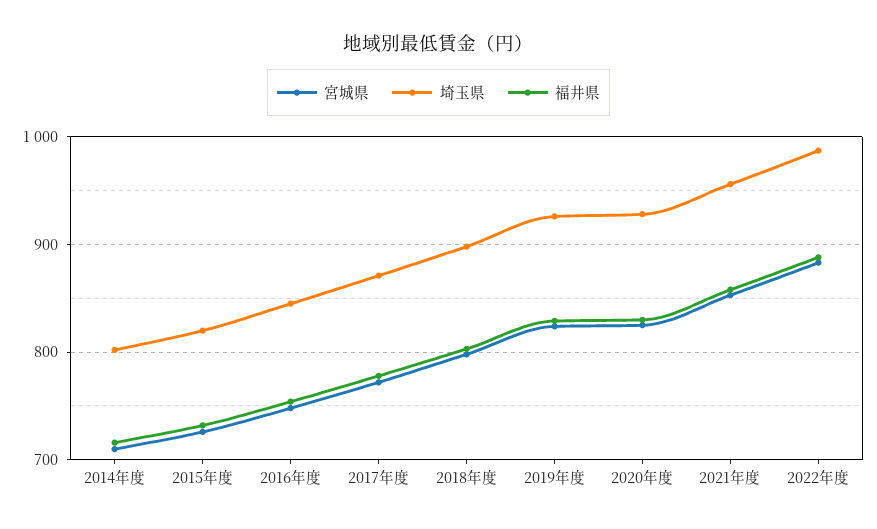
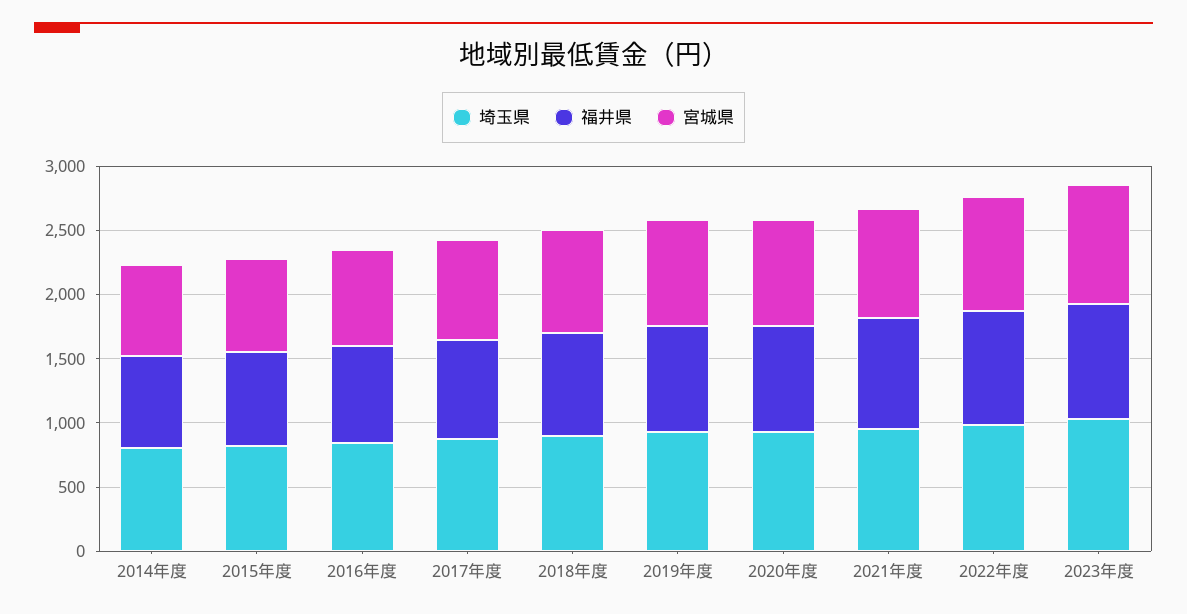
埼玉県, 2023年度: none -> 1000
福井県, 2023年度: none -> 900
宮城県, 2023年度: none -> 900

